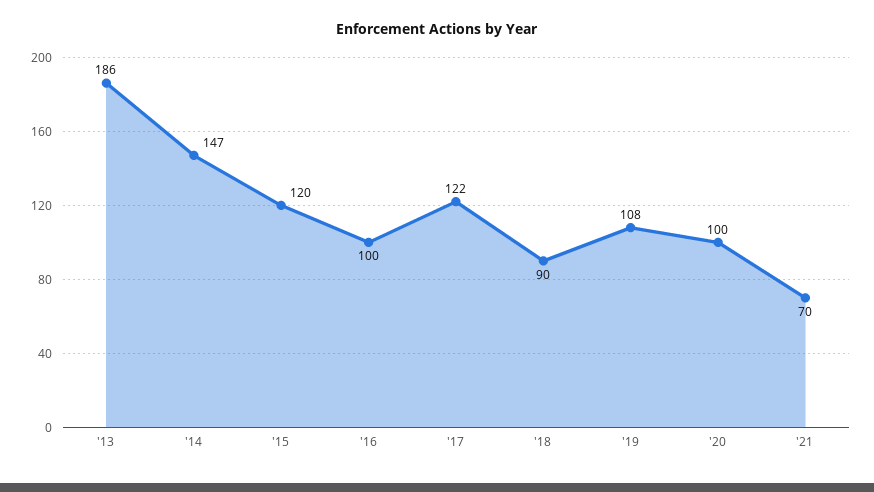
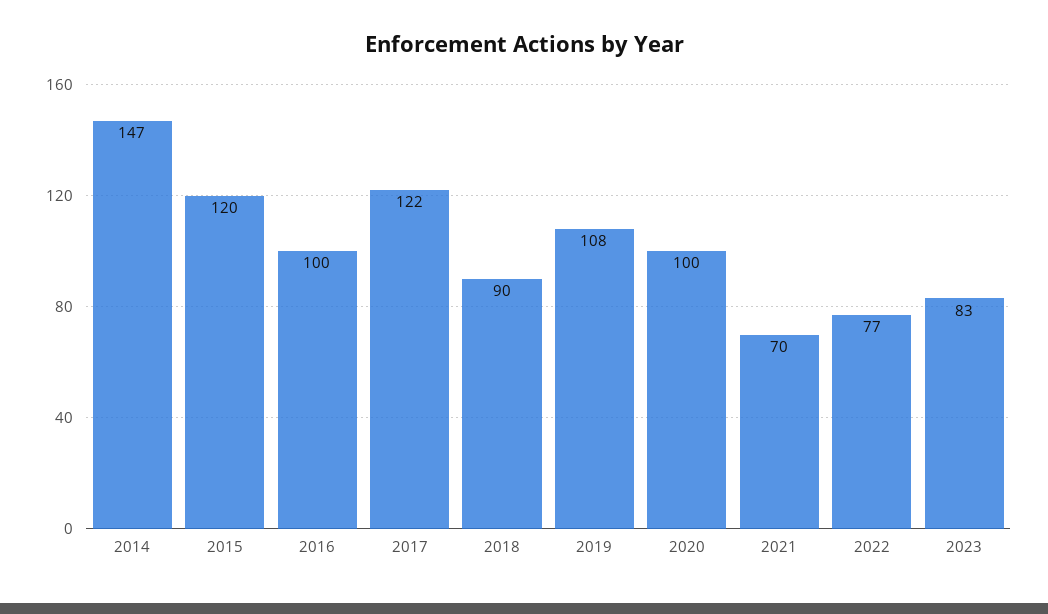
'13: 186 -> none
2022: none -> 77
2023: none -> 83

